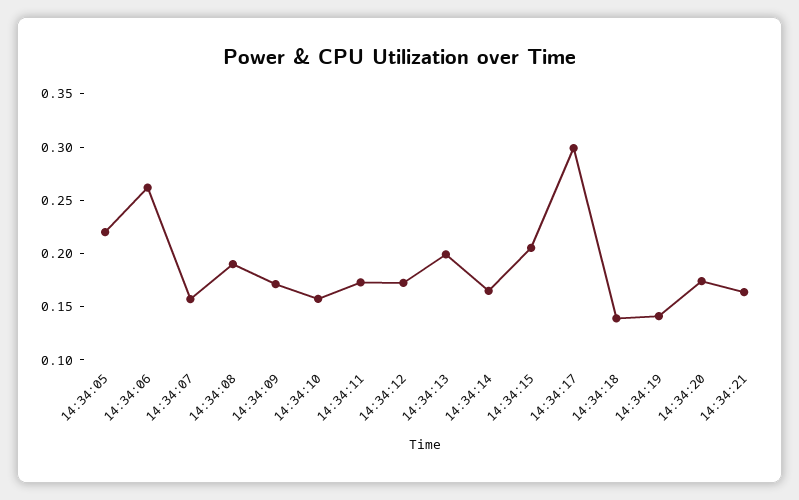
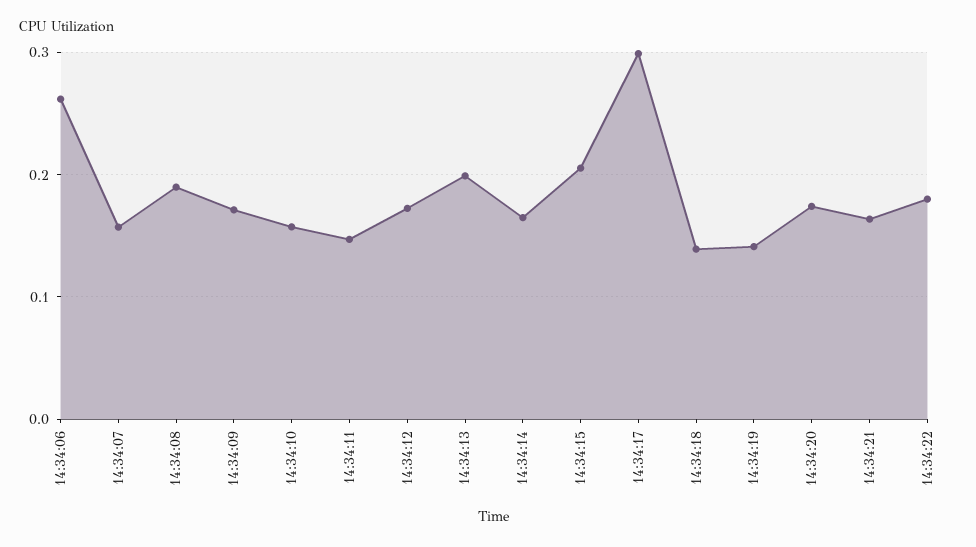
14:34:05: 0.22 -> none
14:34:11: 0.17 -> 0.15
14:34:22: none -> 0.18

